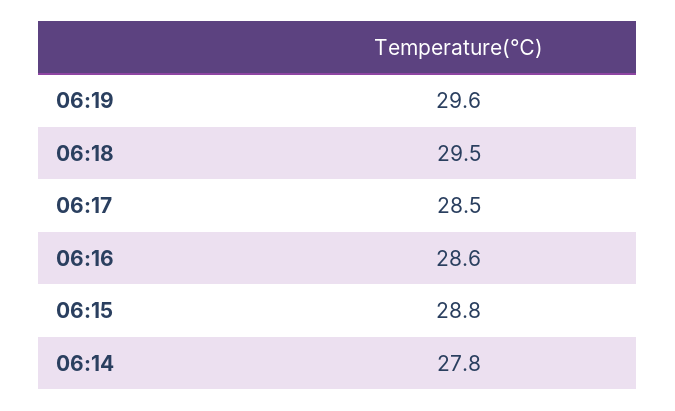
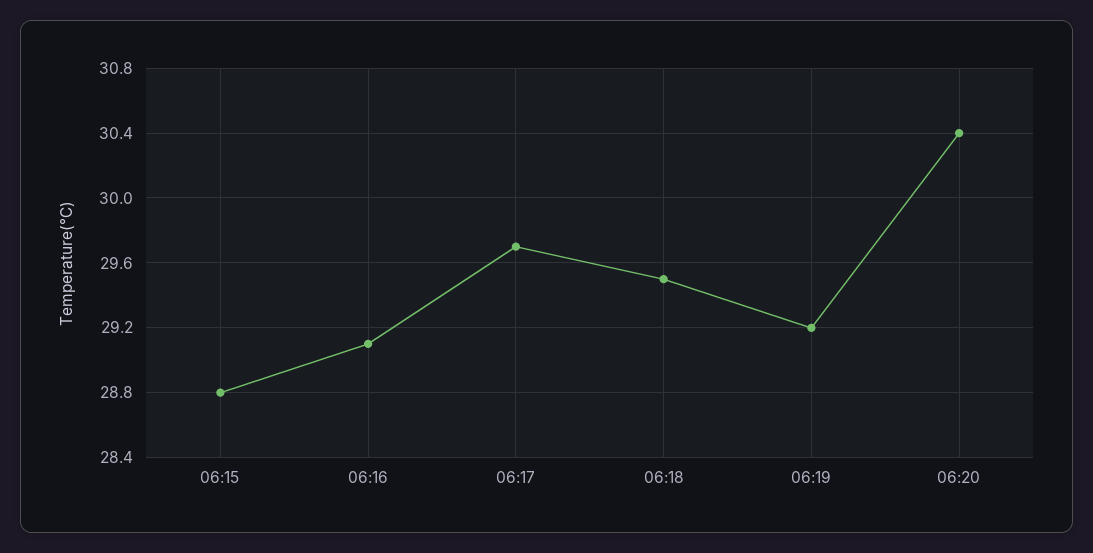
06:19: 29.6 -> 29.2
06:17: 28.5 -> 29.7
06:16: 28.6 -> 29.1
06:14: 27.8 -> none
06:20: none -> 30.4

